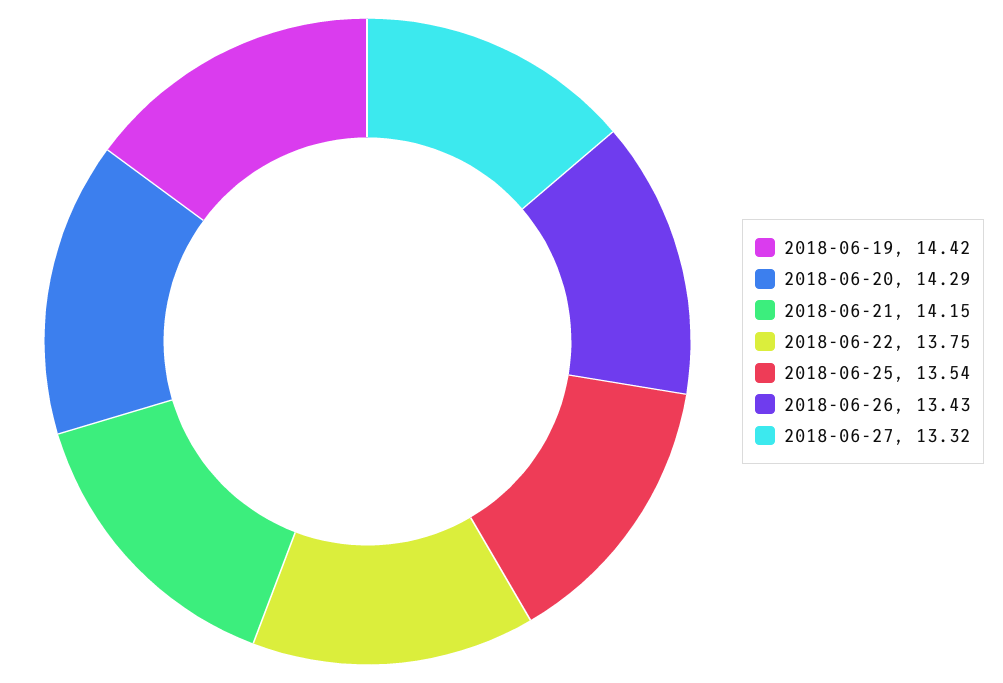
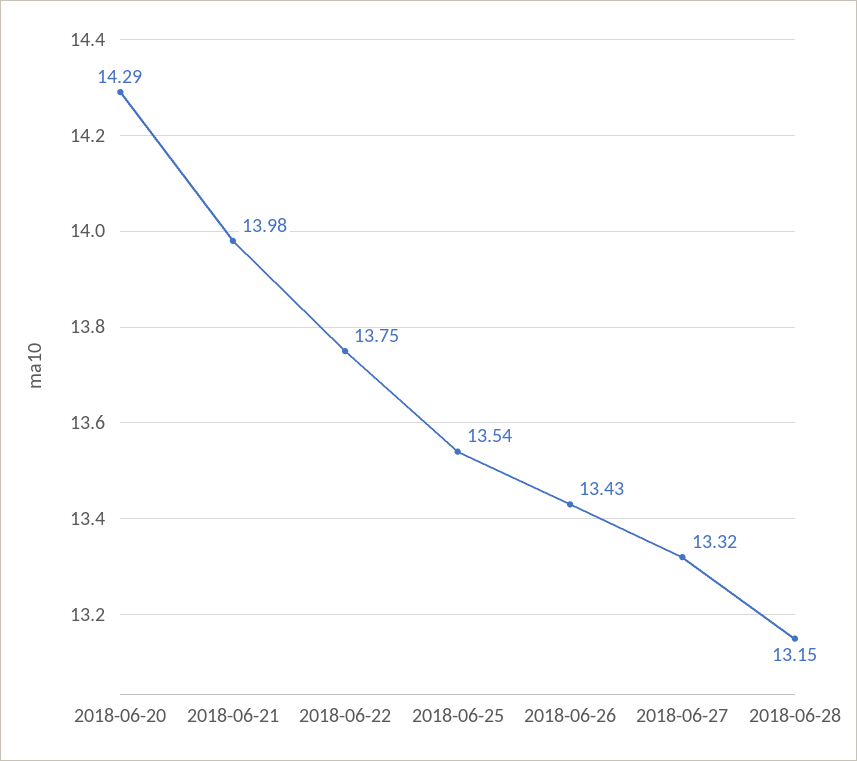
2018-06-19: 14.42 -> none
2018-06-21: 14.15 -> 13.98
2018-06-28: none -> 13.15

